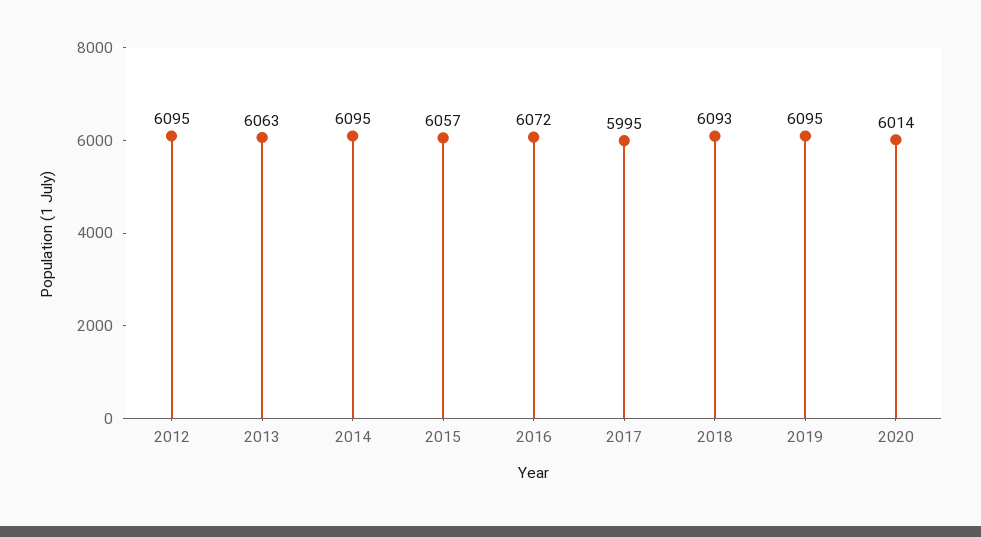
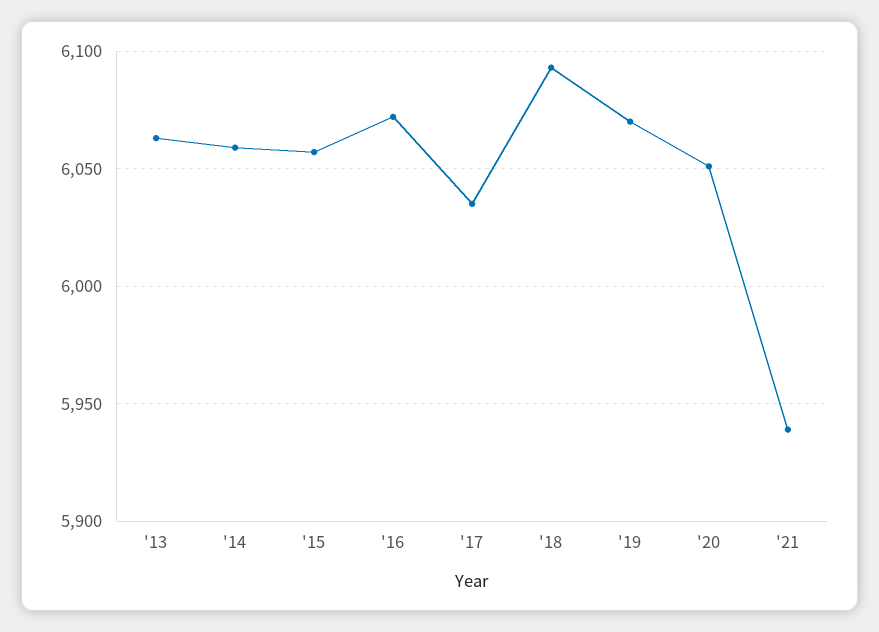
2012: 6095 -> none
2014: 6095 -> 6060
2017: 5995 -> 6035
2019: 6095 -> 6070
2020: 6014 -> 6050
'21: none -> 5940

